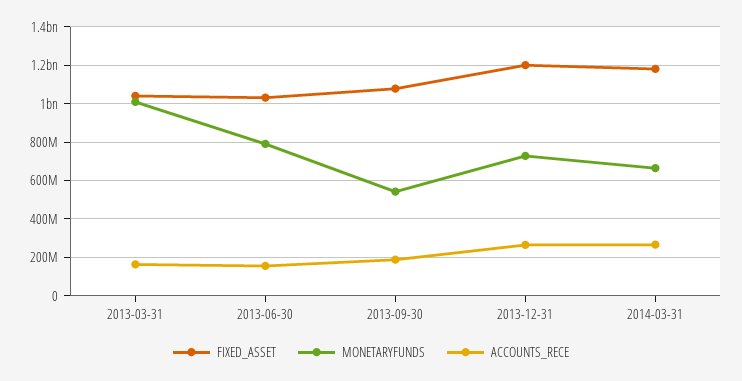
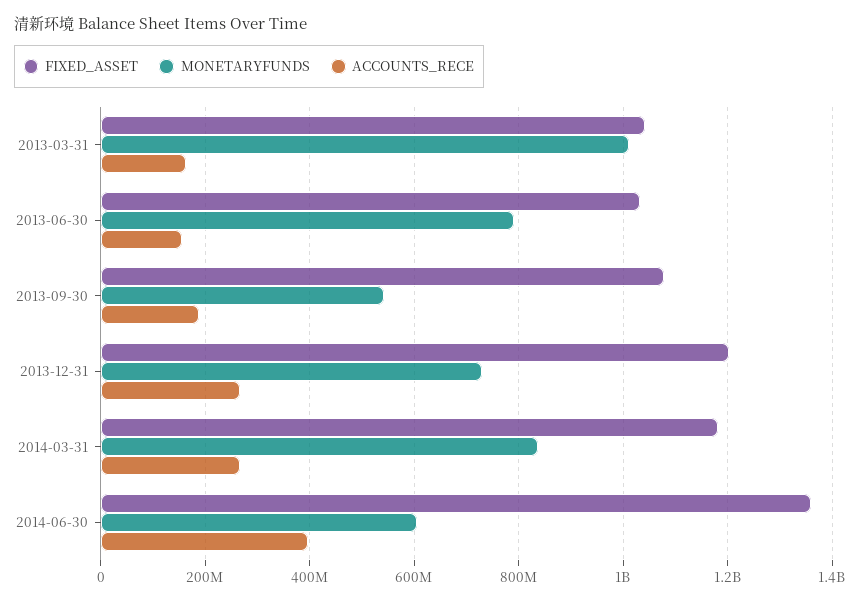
MONETARYFUNDS, 2014-03-31: 650000000 -> 840000000
FIXED_ASSET, 2014-06-30: none -> 1360000000
MONETARYFUNDS, 2014-06-30: none -> 600000000
ACCOUNTS_RECE, 2014-06-30: none -> 400000000

